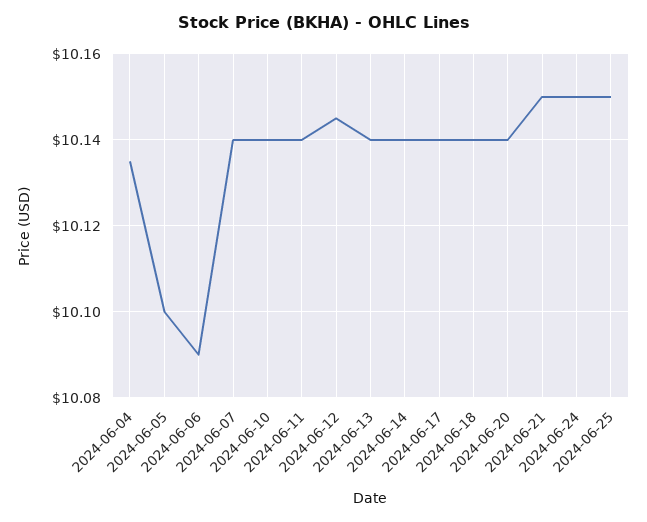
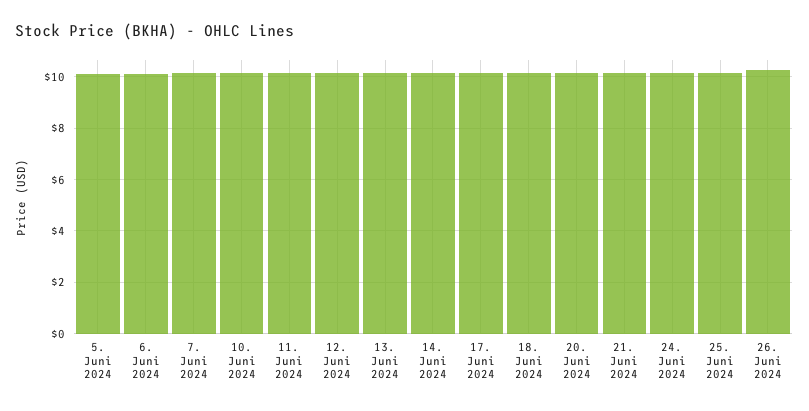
2024-06-04: 10.135 -> none
26. Juni 2024: none -> 10.25

